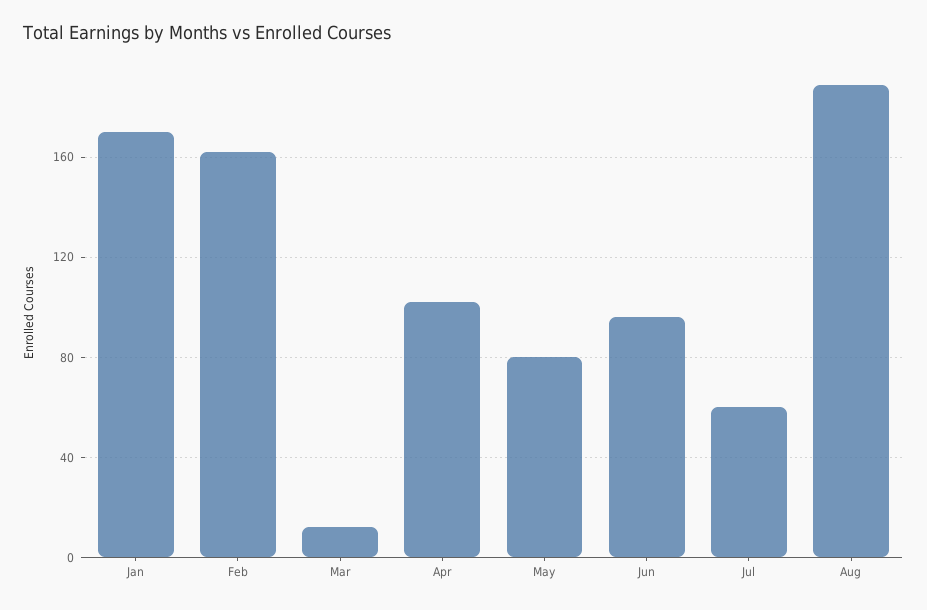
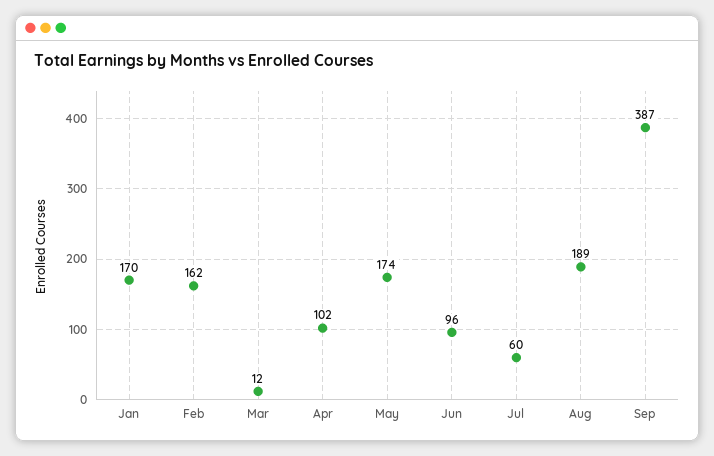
May: 80 -> 174
Sep: none -> 387

